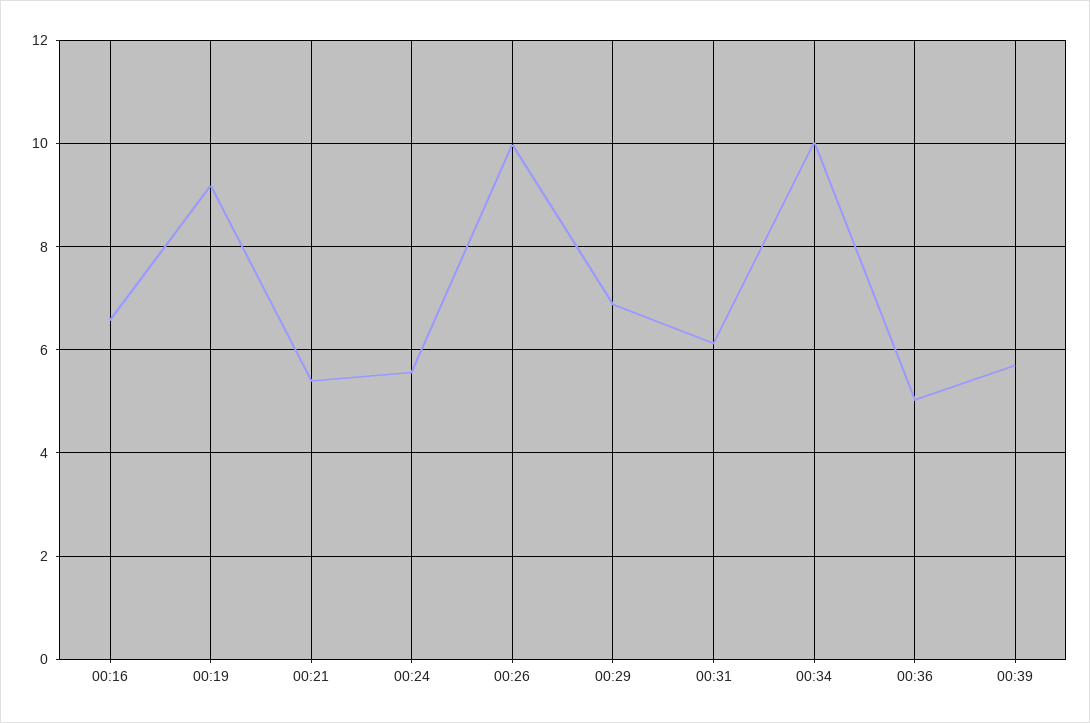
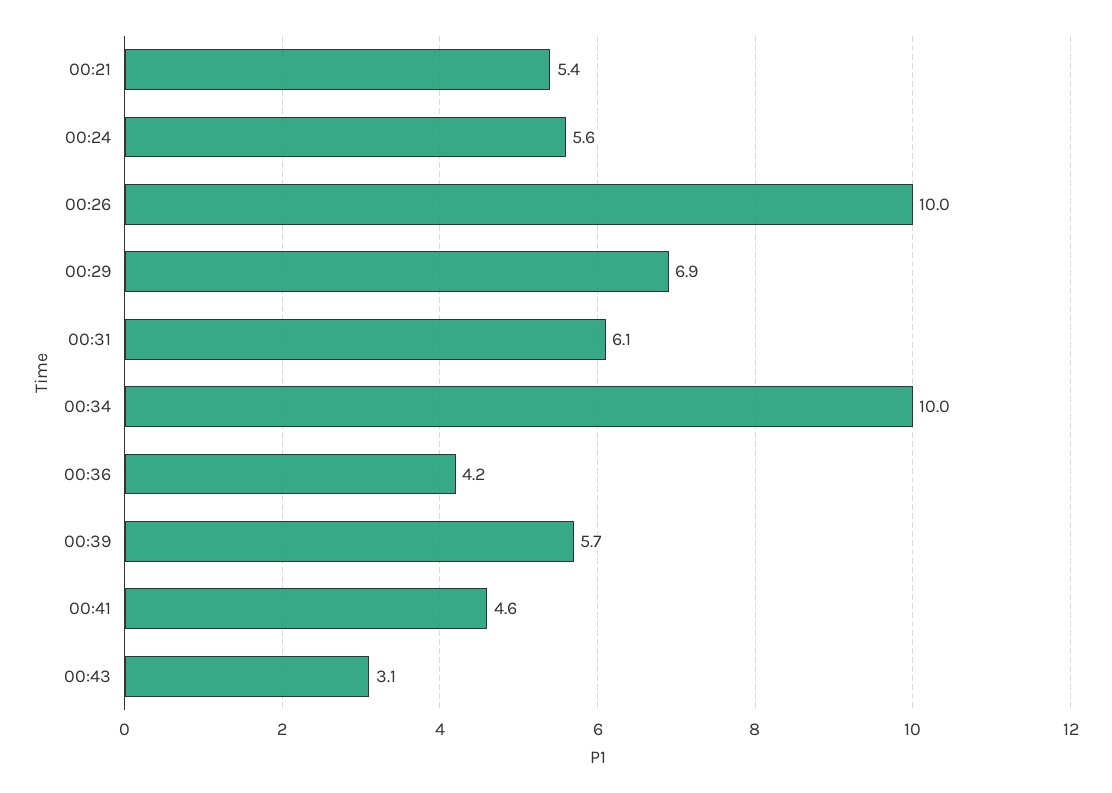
00:16: 6.6 -> none
00:19: 9.2 -> none
00:36: 5 -> 4.2
00:41: none -> 4.6
00:43: none -> 3.1

